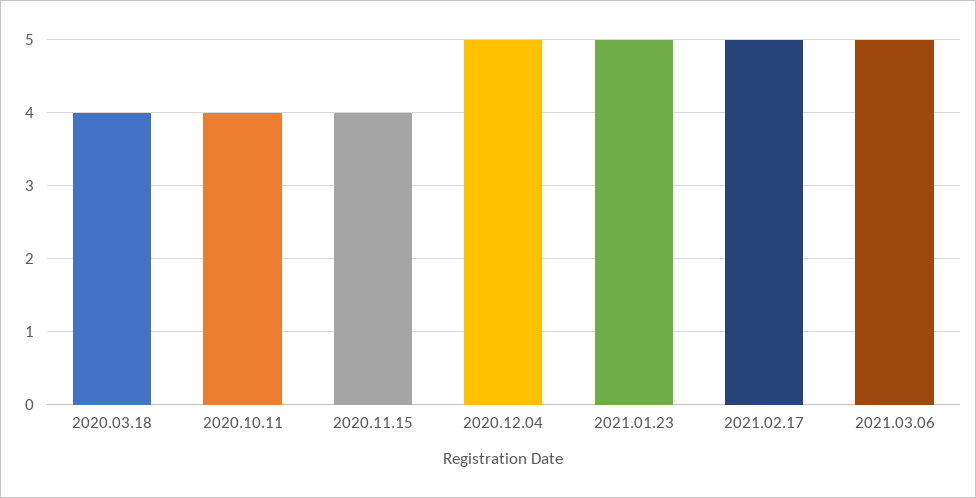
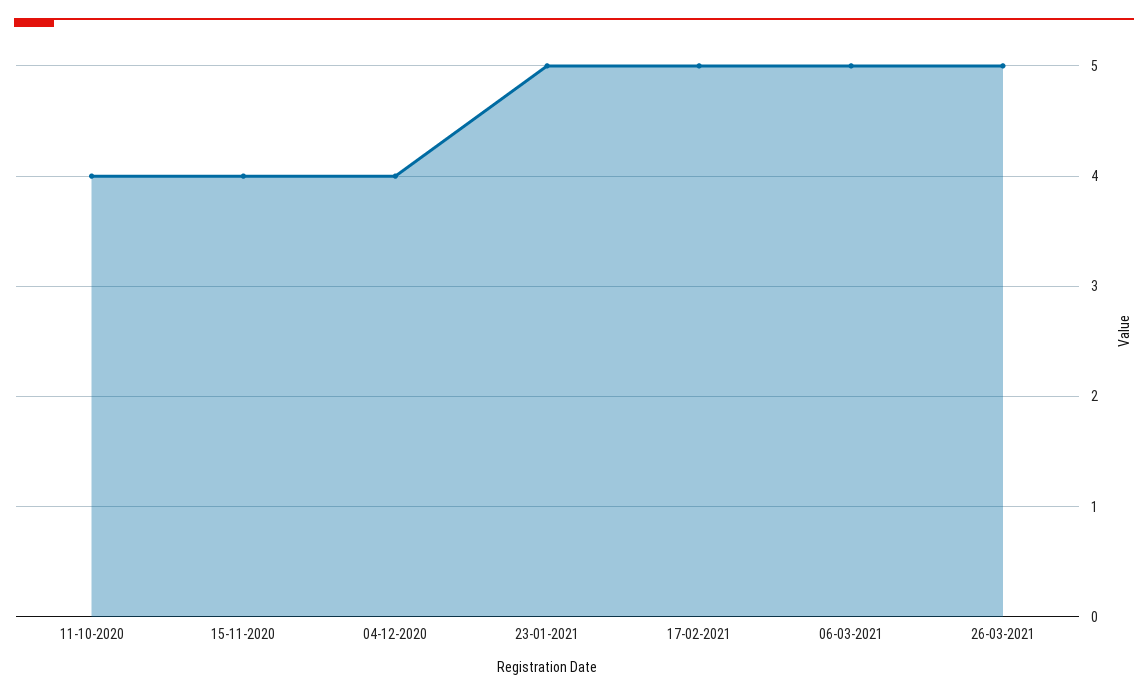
2020.03.18: 4 -> none
2020.12.04: 5 -> 4
26-03-2021: none -> 5

